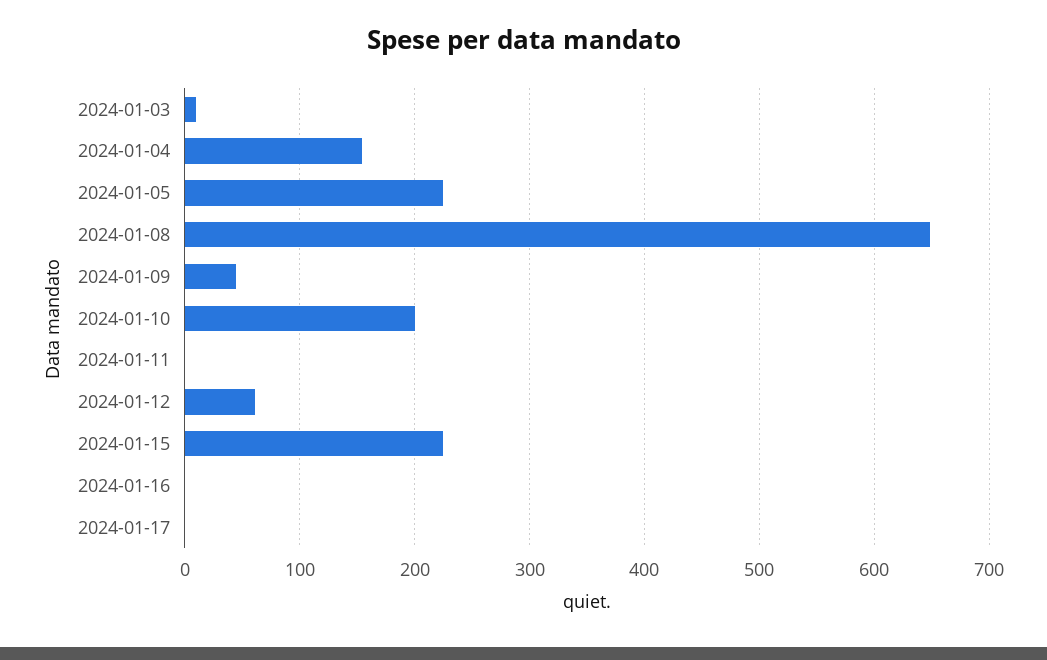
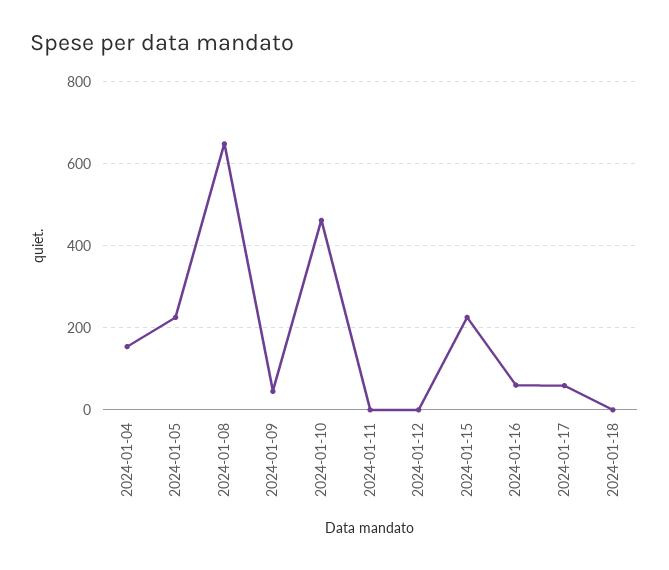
2024-01-03: 10 -> none
2024-01-10: 200 -> 460
2024-01-12: 60 -> 0
2024-01-16: 0 -> 60
2024-01-17: 0 -> 60
2024-01-18: none -> 0

